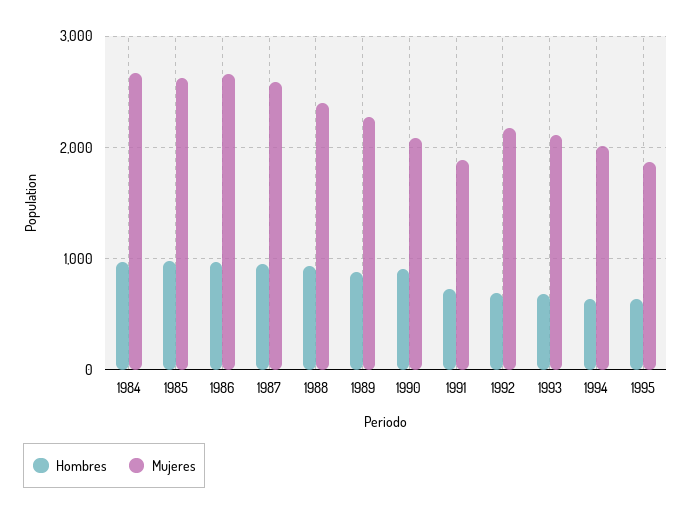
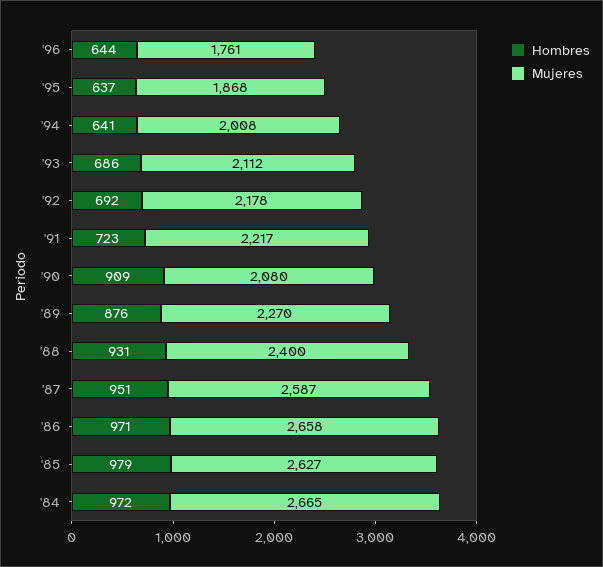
Mujeres, 1991: 1900 -> 2217
Hombres, '96: none -> 644
Mujeres, '96: none -> 1761

